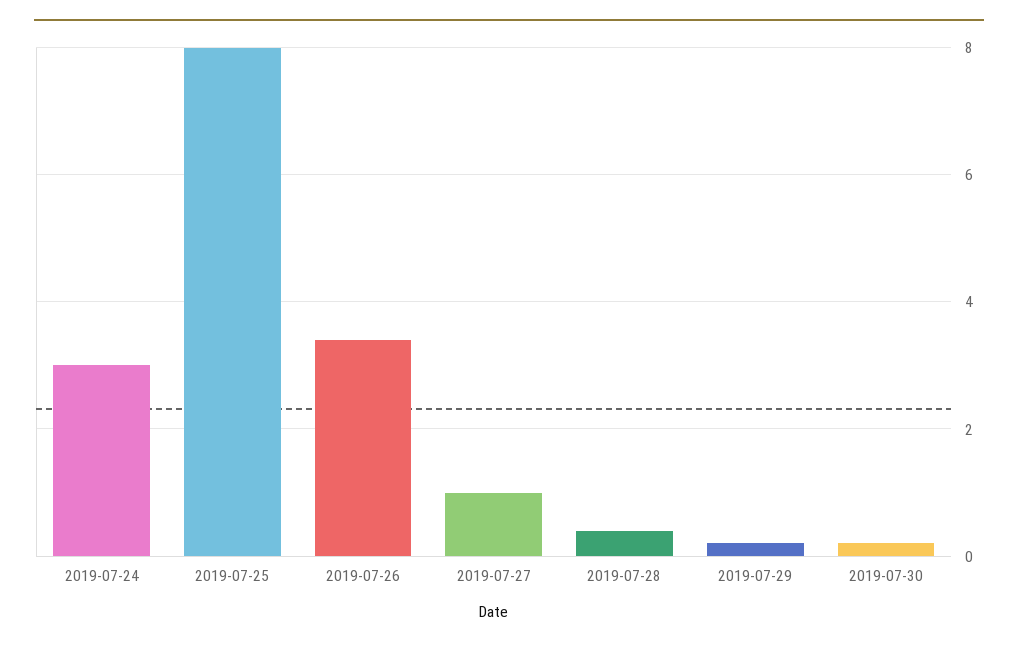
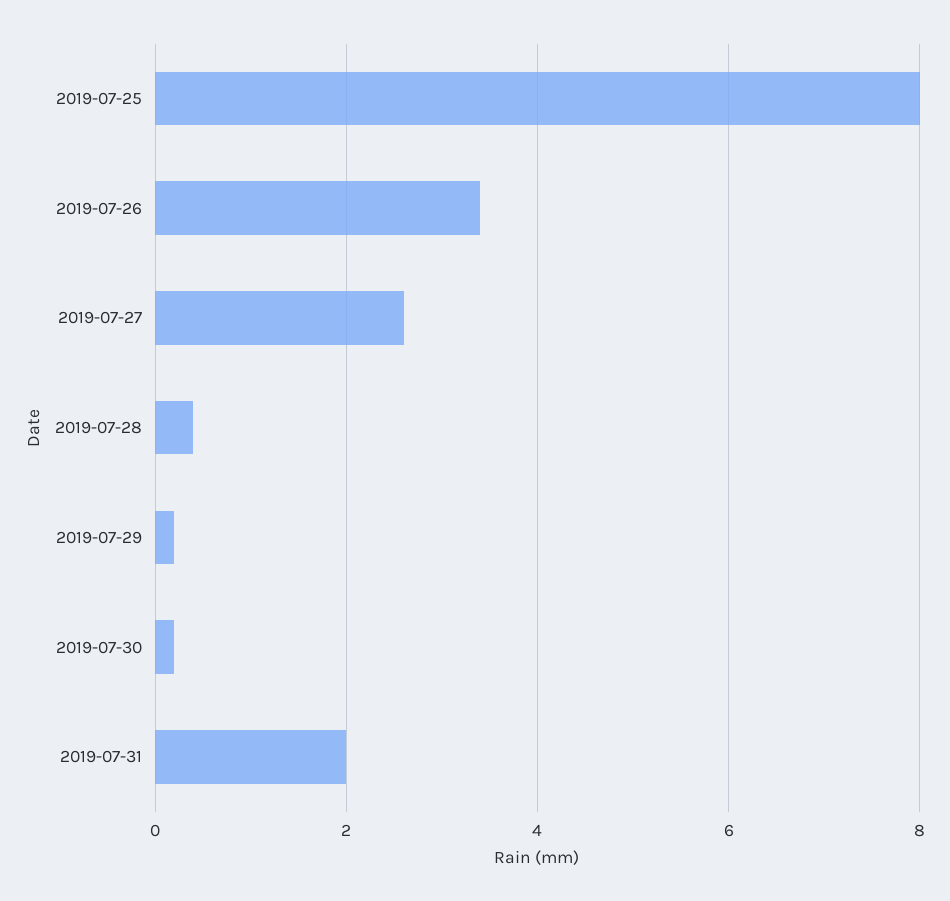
2019-07-24: 3 -> none
2019-07-27: 1 -> 2.5
2019-07-31: none -> 2

